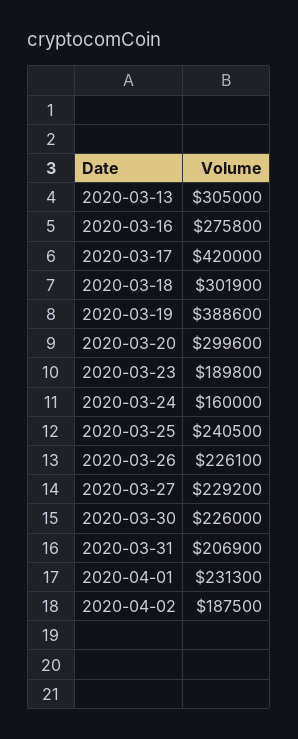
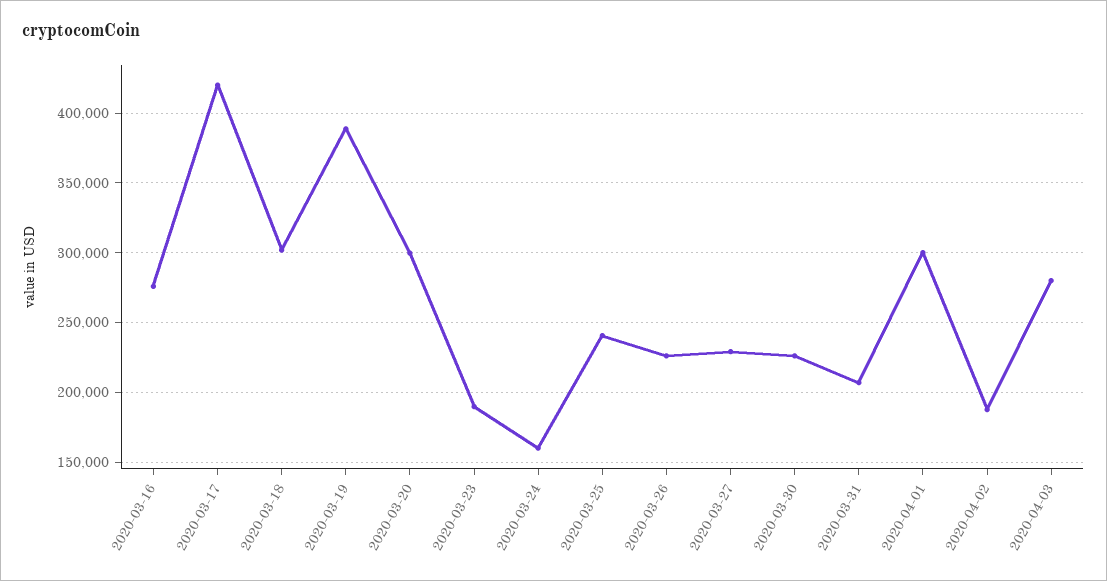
2020-03-13: 305000 -> none
2020-04-01: 231300 -> 300000
2020-04-03: none -> 280000

